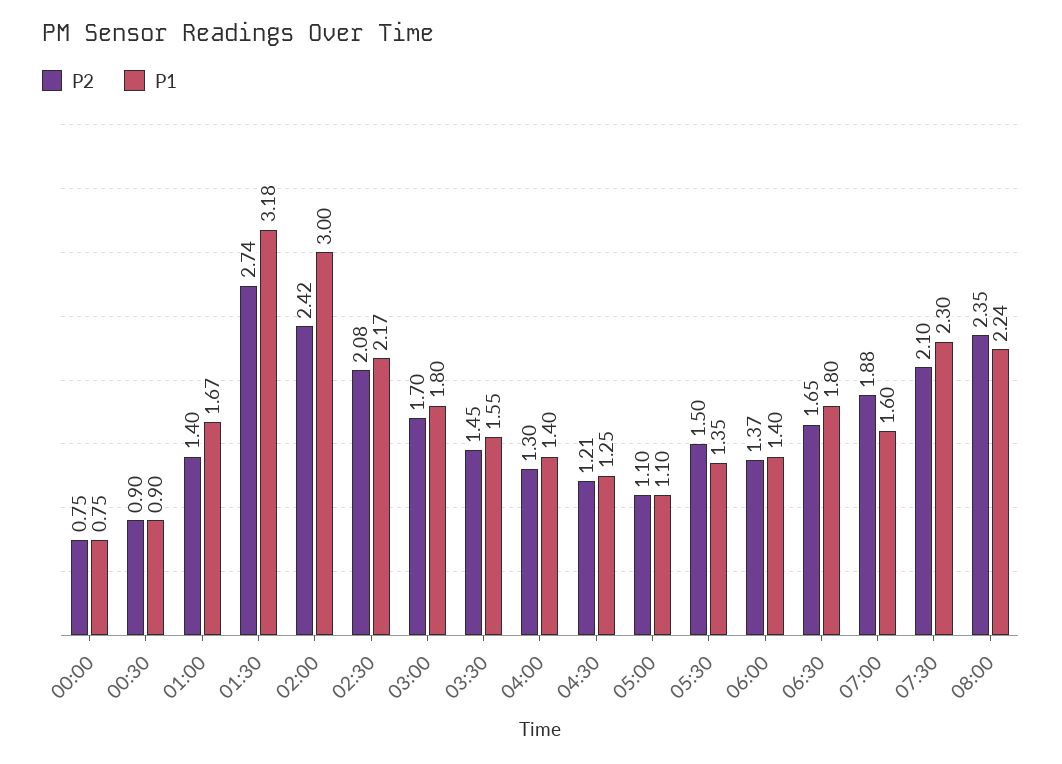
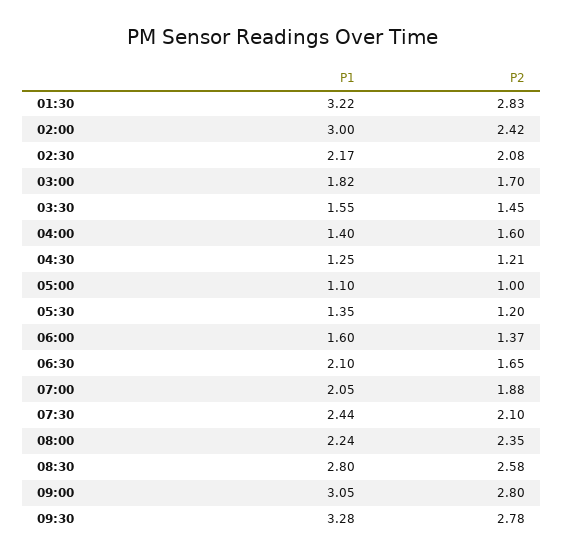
P2, 00:00: 0.75 -> none
P1, 00:00: 0.75 -> none
P2, 00:30: 0.9 -> none
P1, 00:30: 0.9 -> none
P2, 01:00: 1.4 -> none
P1, 01:00: 1.67 -> none
P2, 01:30: 2.74 -> 2.83
P1, 01:30: 3.18 -> 3.22
P1, 03:00: 1.8 -> 1.82
P2, 04:00: 1.3 -> 1.6
P2, 05:00: 1.1 -> 1
P2, 05:30: 1.5 -> 1.2
P1, 06:00: 1.4 -> 1.6
P1, 06:30: 1.8 -> 2.1
P1, 07:00: 1.6 -> 2.05
P1, 07:30: 2.3 -> 2.44
P1, 08:30: none -> 2.8
P2, 08:30: none -> 2.58
P1, 09:00: none -> 3.05
P2, 09:00: none -> 2.8
P1, 09:30: none -> 3.28
P2, 09:30: none -> 2.78

